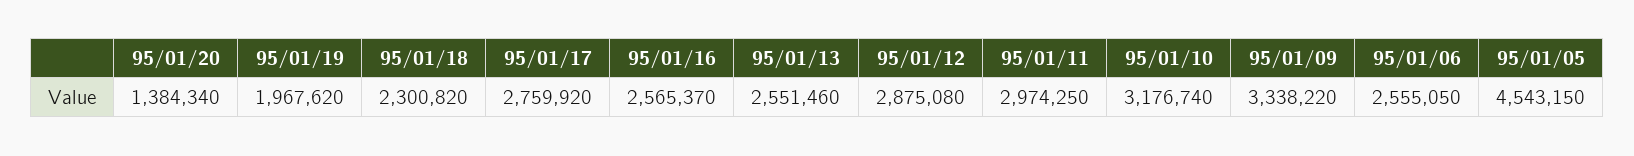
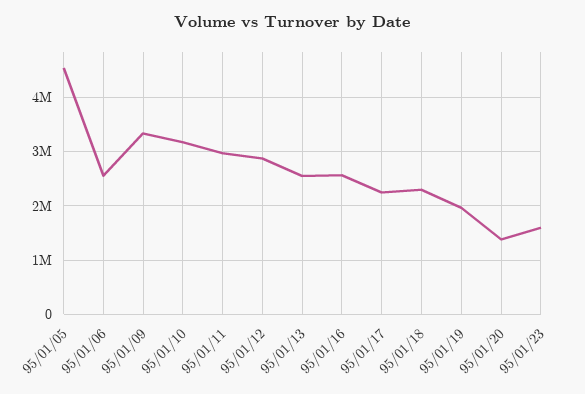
95/01/17: 2759920 -> 2200000
95/01/23: none -> 1600000

